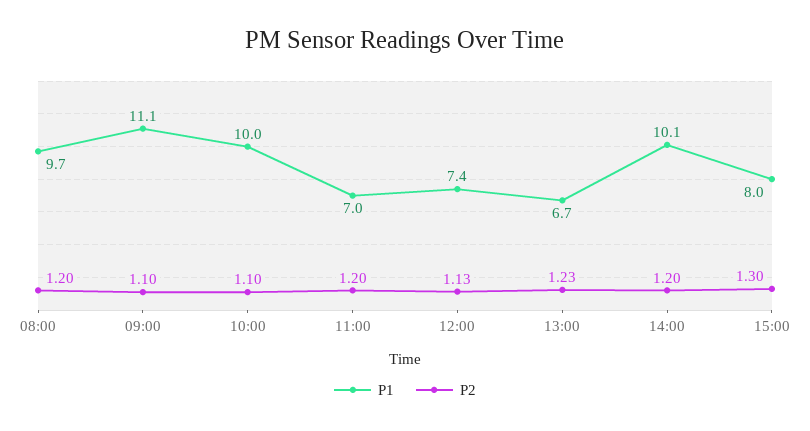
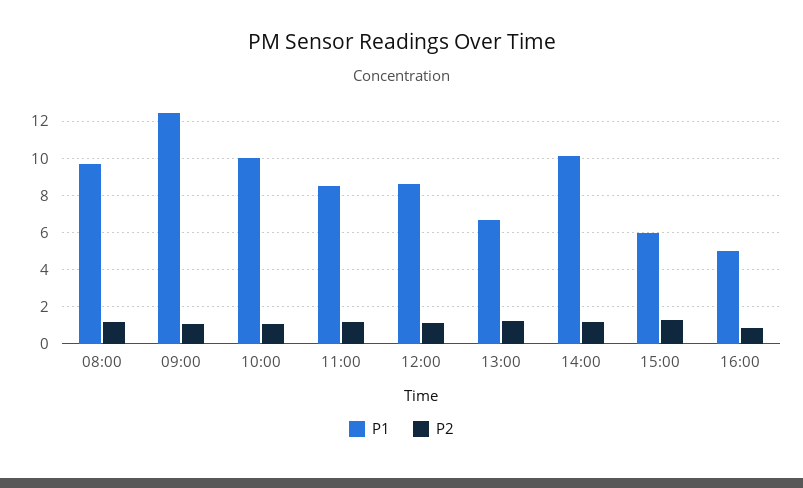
P1, 09:00: 11.1 -> 12.5
P1, 11:00: 7 -> 8.5
P1, 12:00: 7.4 -> 8.5
P1, 15:00: 8 -> 6
P1, 16:00: none -> 5
P2, 16:00: none -> 1

